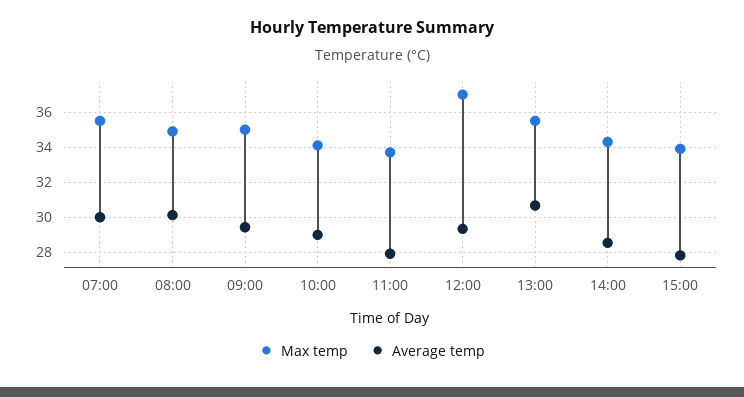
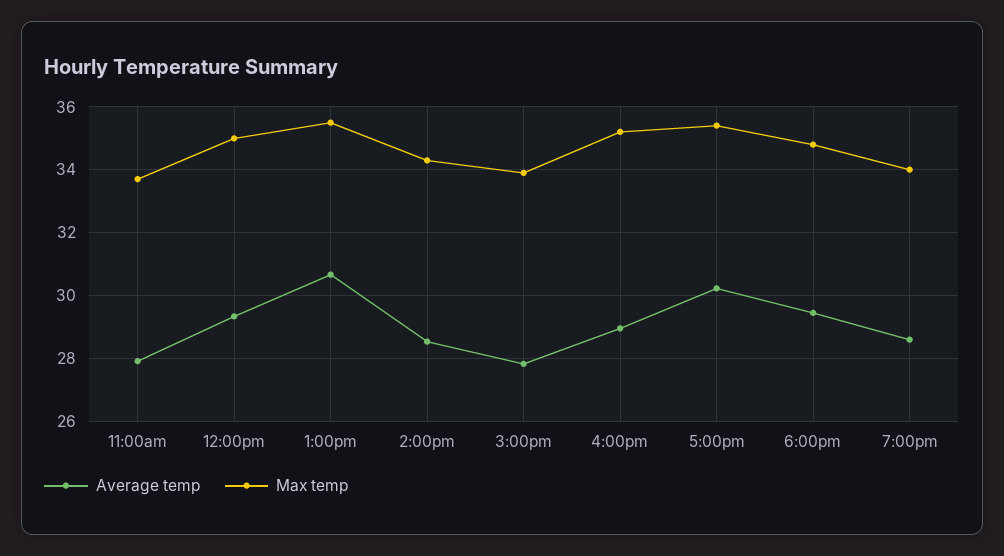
Max temp, 07:00: 35.5 -> none
Average temp, 07:00: 30 -> none
Max temp, 08:00: 35 -> none
Average temp, 08:00: 30 -> none
Max temp, 09:00: 35 -> none
Average temp, 09:00: 29.5 -> none
Max temp, 10:00: 34 -> none
Average temp, 10:00: 29 -> none
Max temp, 12:00: 37 -> 35
Average temp, 4:00pm: none -> 29
Max temp, 4:00pm: none -> 35.2
Average temp, 5:00pm: none -> 30.2
Max temp, 5:00pm: none -> 35.4
Average temp, 6:00pm: none -> 29.4
Max temp, 6:00pm: none -> 34.8
Average temp, 7:00pm: none -> 28.6
Max temp, 7:00pm: none -> 34

